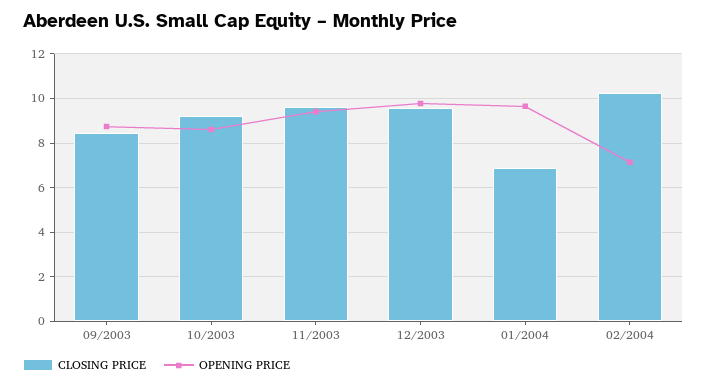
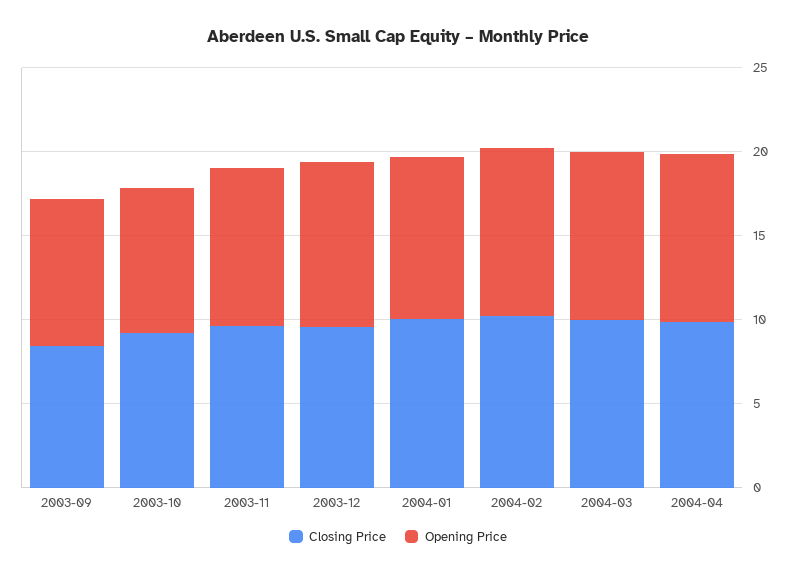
CLOSING PRICE, 01/2004: 7 -> 10
OPENING PRICE, 02/2004: 7 -> 10
CLOSING PRICE, 2004-03: none -> 10
OPENING PRICE, 2004-03: none -> 10
CLOSING PRICE, 2004-04: none -> 10
OPENING PRICE, 2004-04: none -> 10

